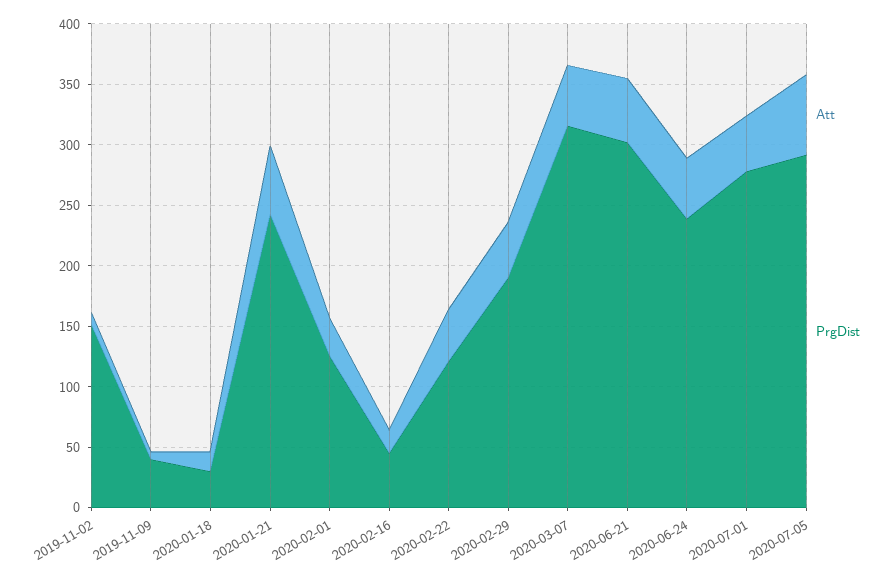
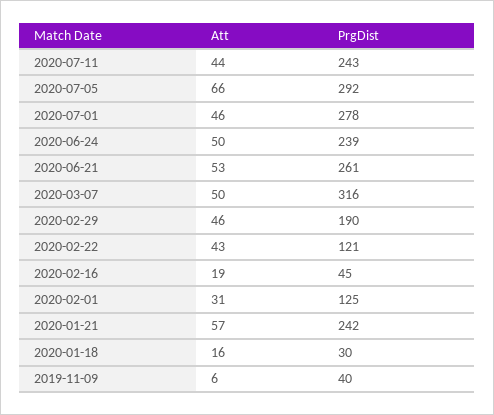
Att, 2019-11-02: 10 -> none
PrgDist, 2019-11-02: 150 -> none
PrgDist, 2020-06-21: 300 -> 261
Att, 2020-07-11: none -> 44
PrgDist, 2020-07-11: none -> 243

